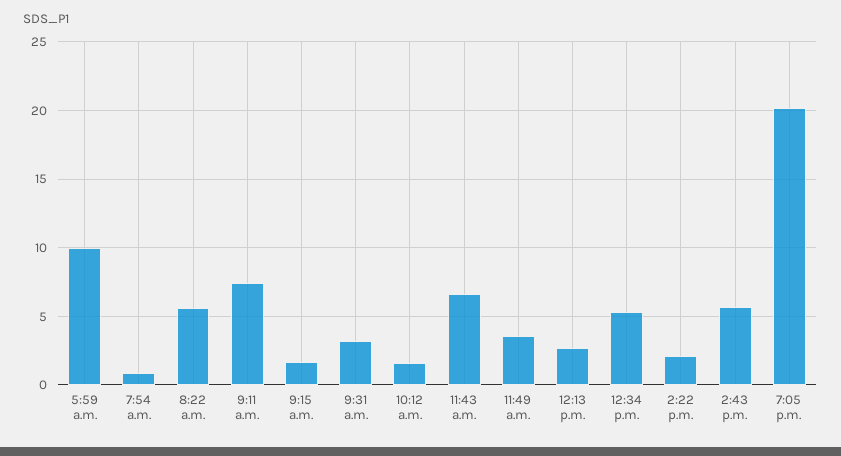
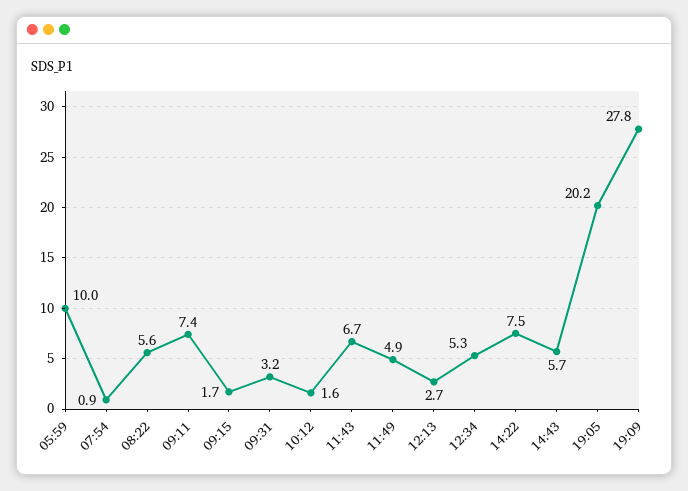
11:49 a.m.: 3.5 -> 4.9
2:22 p.m.: 2 -> 7.5
19:09: none -> 27.8

